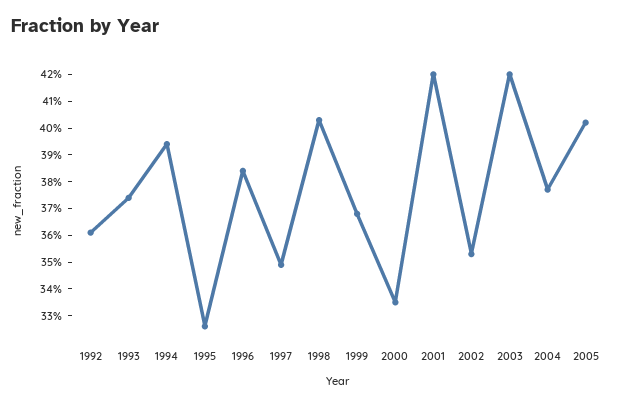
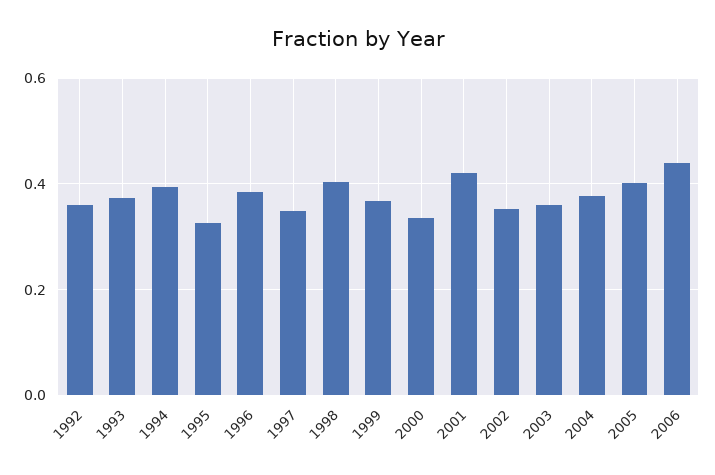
2003: 0.42 -> 0.36
2006: none -> 0.44

